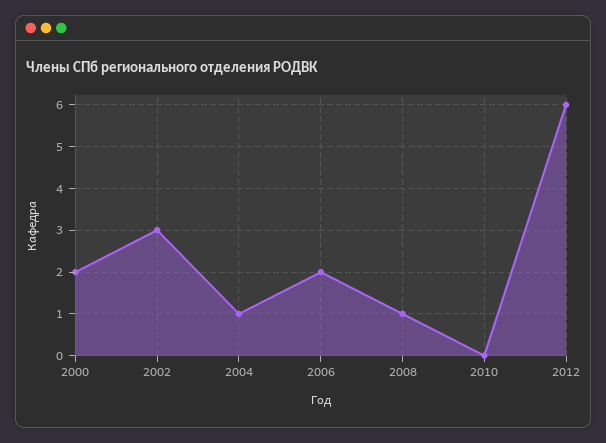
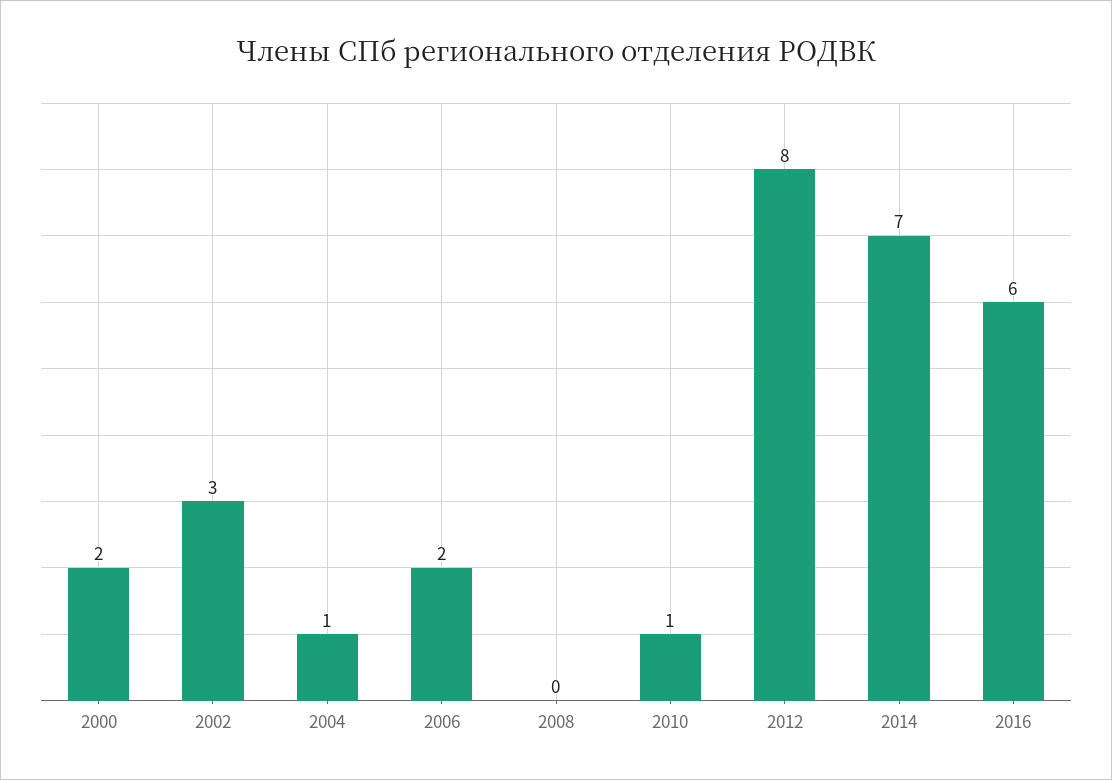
2008: 1 -> 0
2010: 0 -> 1
2012: 6 -> 8
2014: none -> 7
2016: none -> 6

